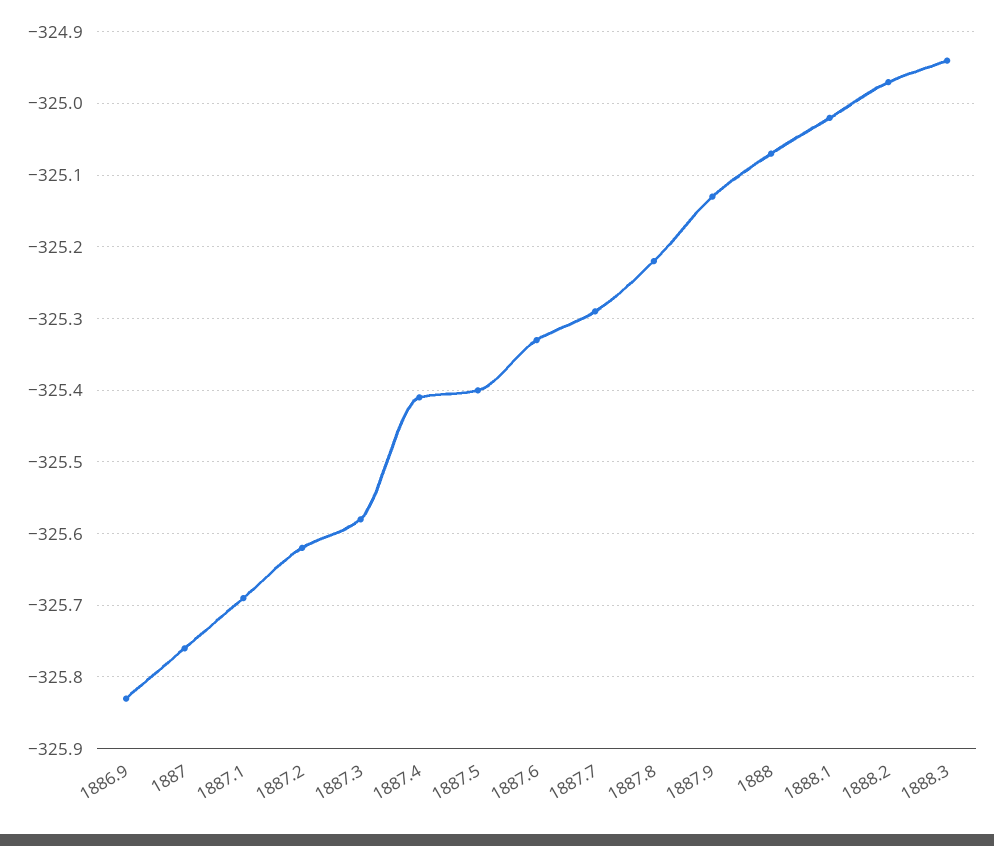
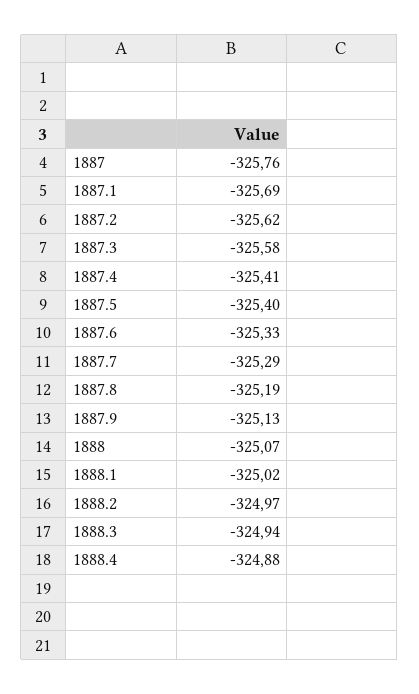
1886.9: -325.83 -> none
1887.8: -325.22 -> -325.19
1888.4: none -> -324.88

